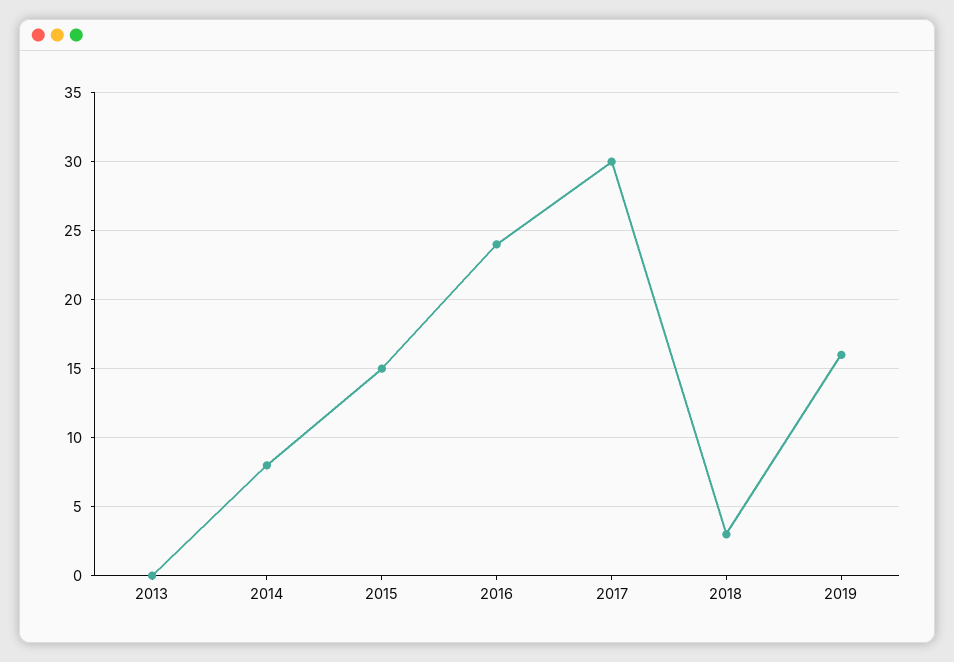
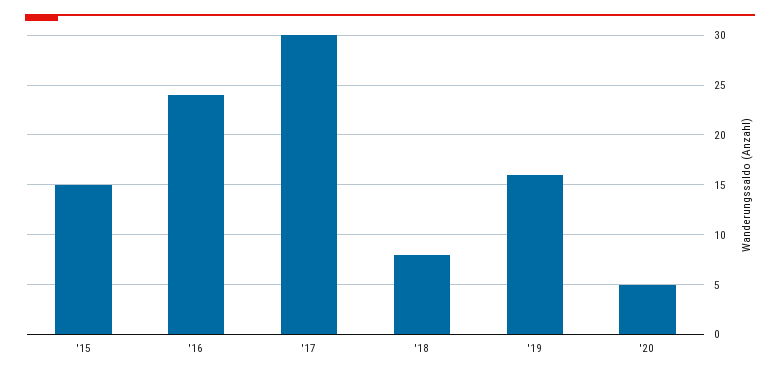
2013: 0 -> none
2014: 8 -> none
2018: 3 -> 8
'20: none -> 5

